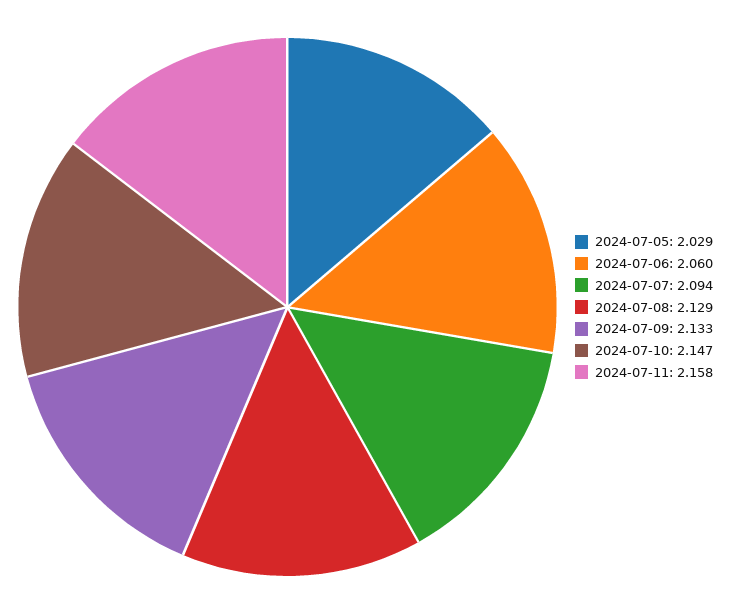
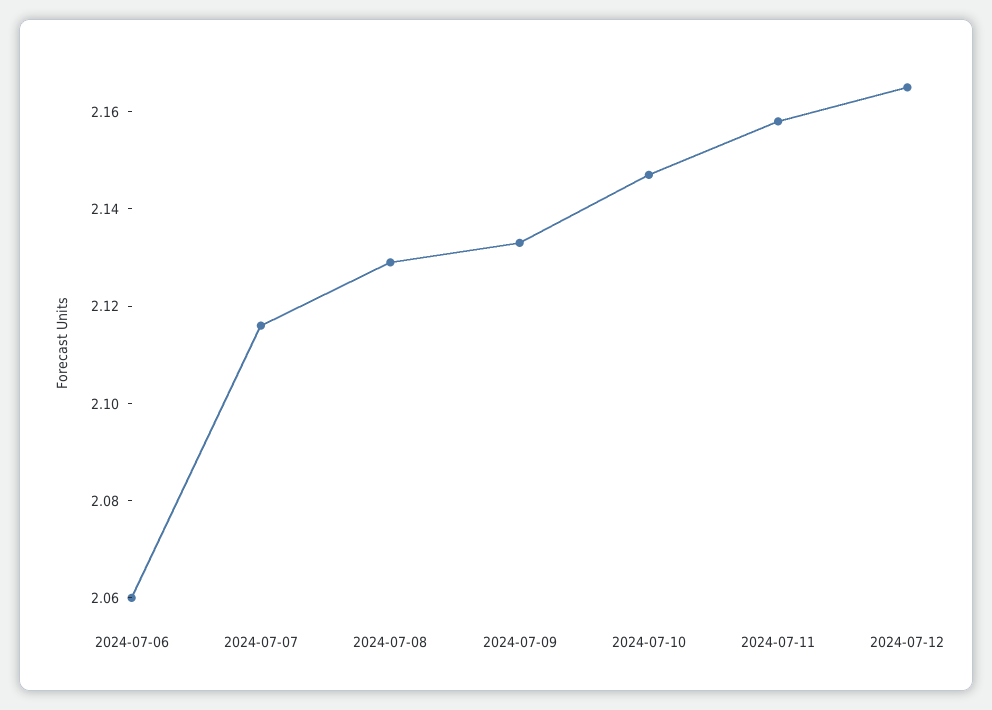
2024-07-05: 2.029 -> none
2024-07-07: 2.094 -> 2.115
2024-07-12: none -> 2.165

